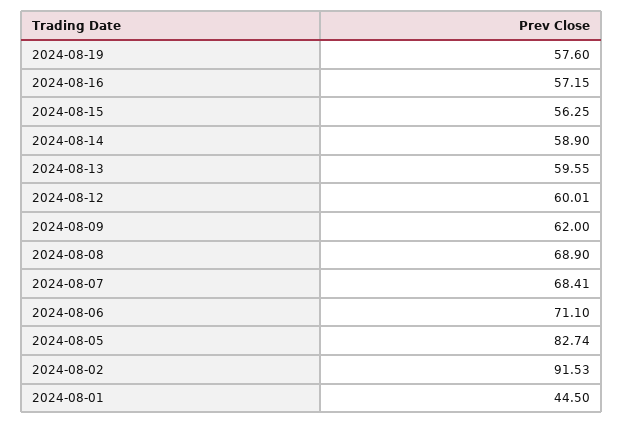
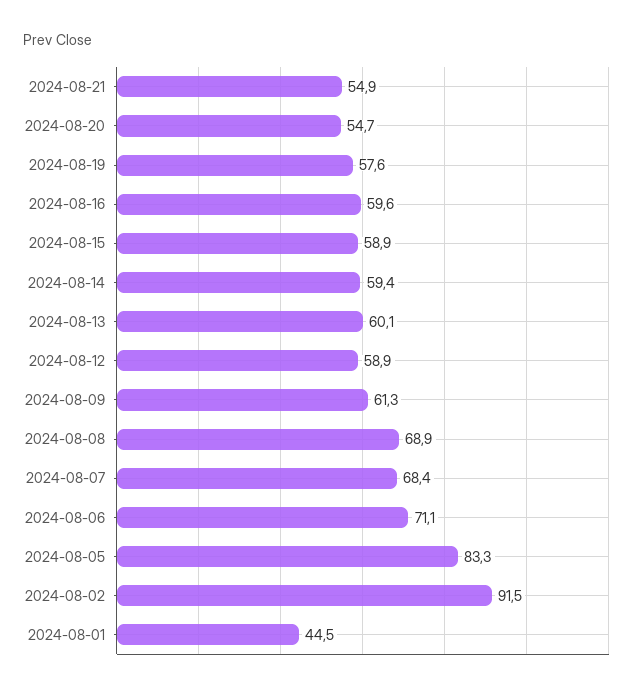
2024-08-16: 57.15 -> 59.6
2024-08-15: 56.25 -> 58.9
2024-08-14: 58.9 -> 59.4
2024-08-13: 59.55 -> 60.1
2024-08-12: 60.01 -> 58.9
2024-08-09: 62 -> 61.3
2024-08-05: 82.74 -> 83.3
2024-08-21: none -> 54.9
2024-08-20: none -> 54.7

